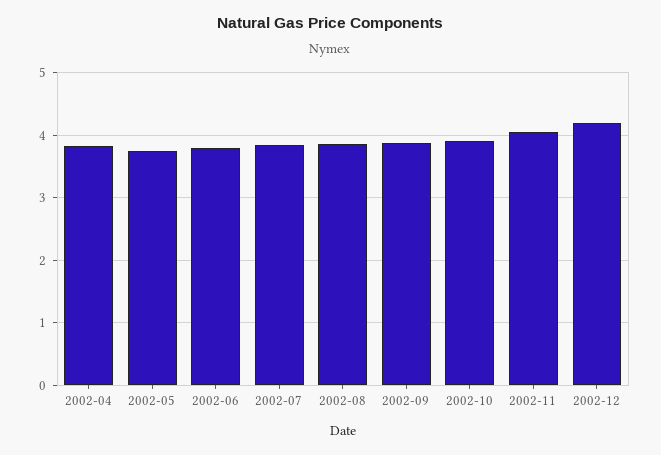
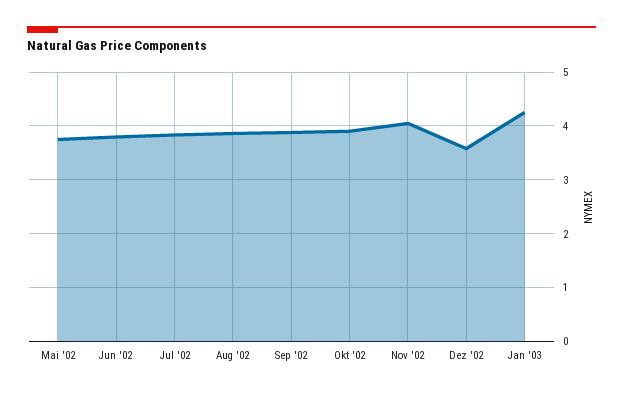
2002-04: 3.8 -> none
2002-12: 4.2 -> 3.6
Jan '03: none -> 4.2

